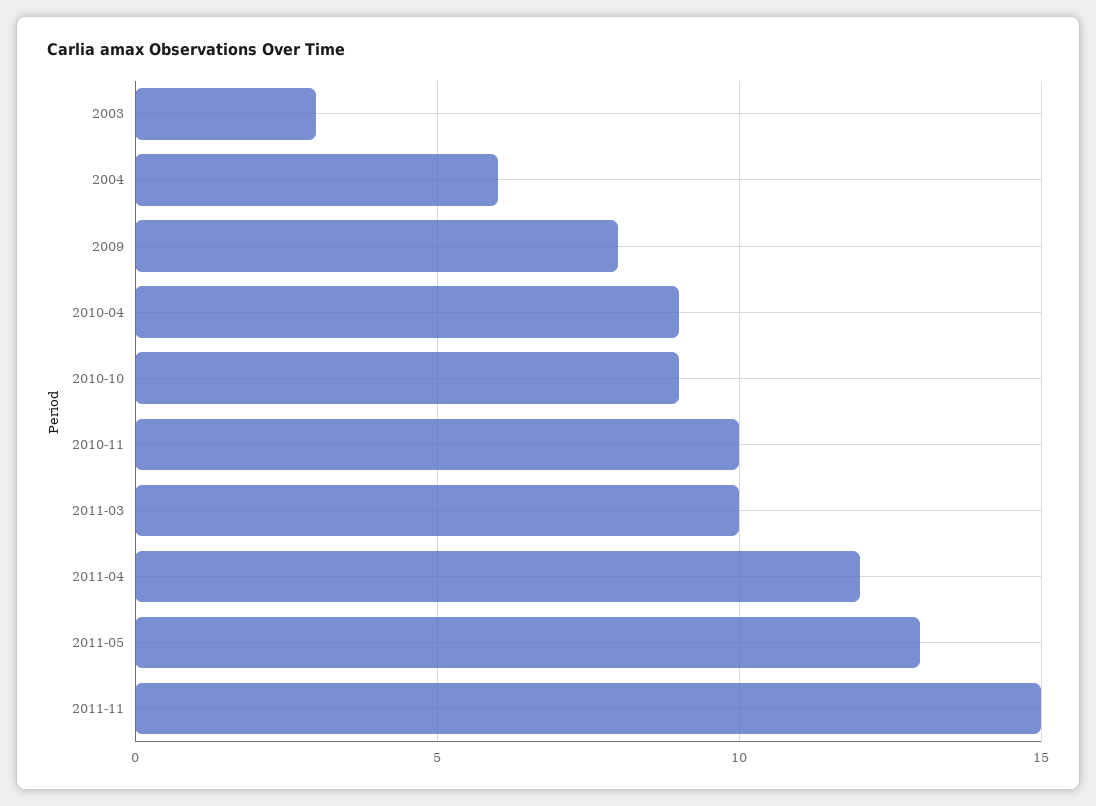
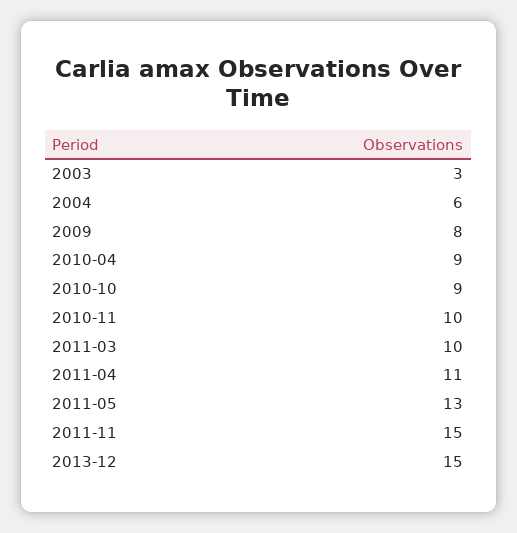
2011-04: 12 -> 11
2013-12: none -> 15

